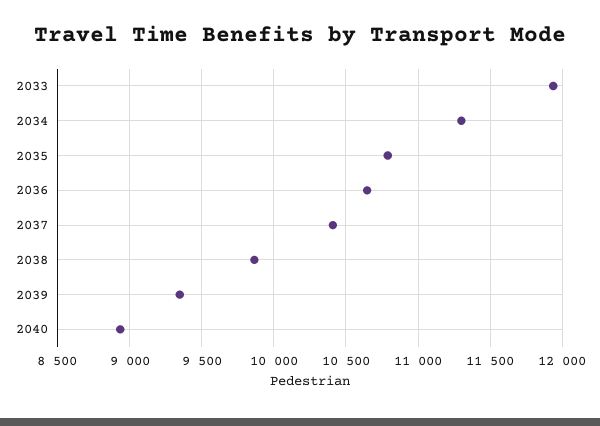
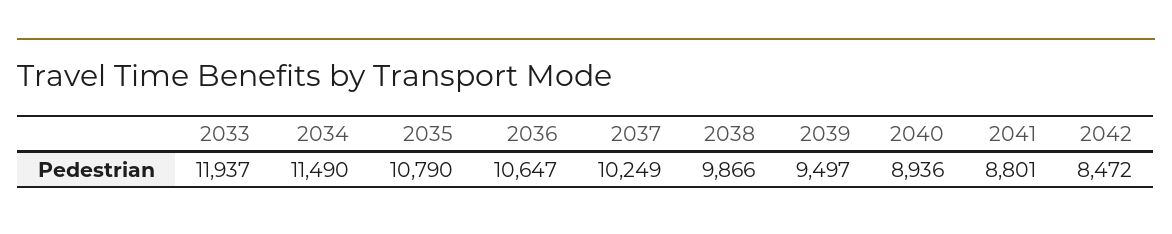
2034: 11300 -> 11490
2037: 10400 -> 10249
2039: 9350 -> 9497
2041: none -> 8801
2042: none -> 8472

